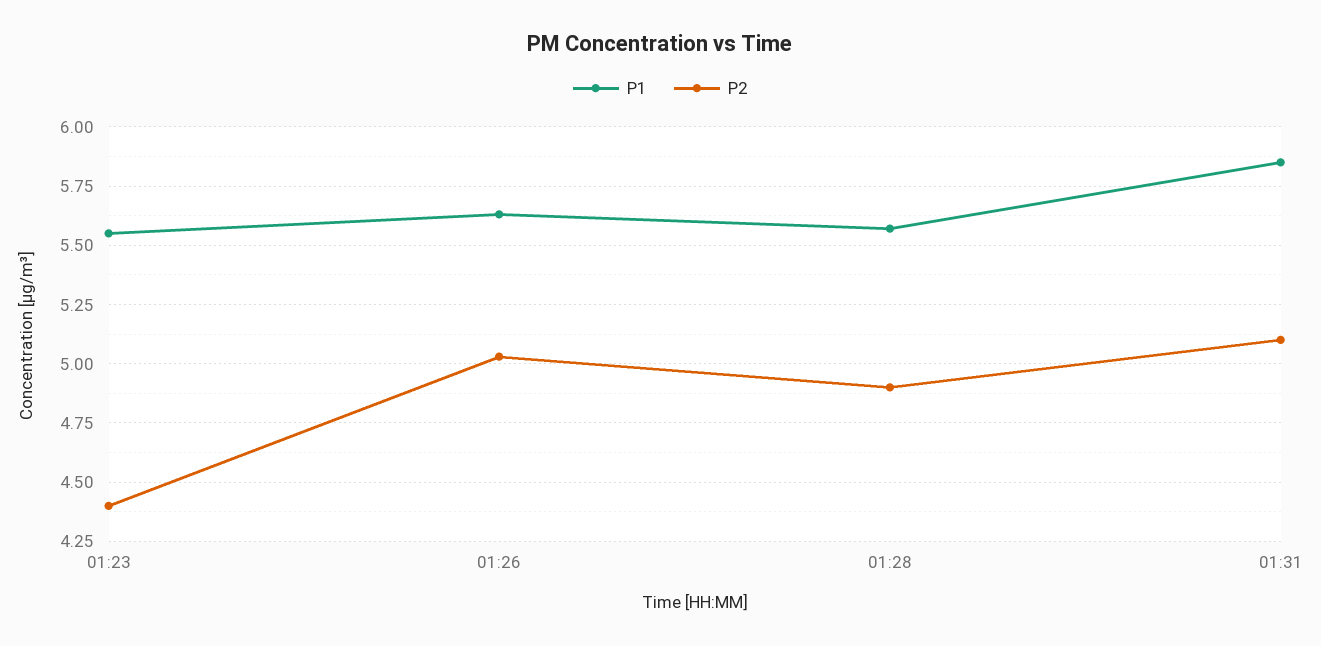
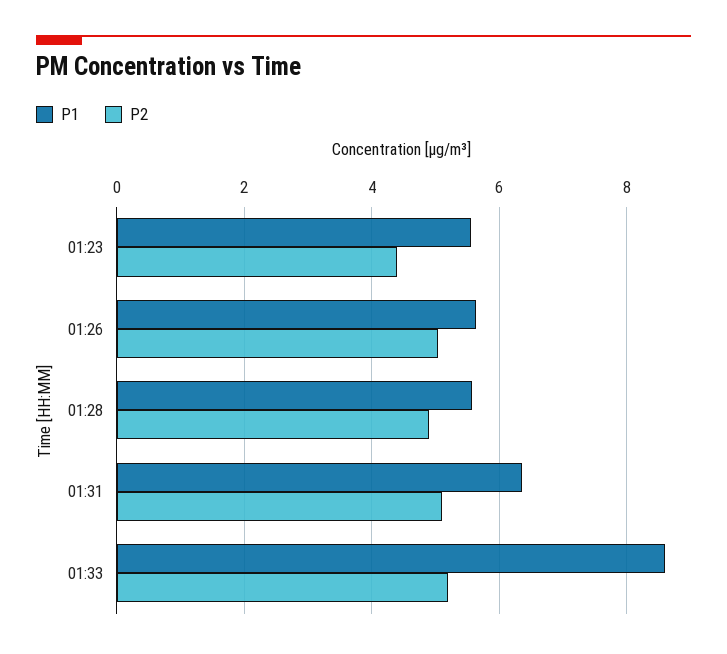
P1, 01:31: 5.85 -> 6.4
P1, 01:33: none -> 8.6
P2, 01:33: none -> 5.2

